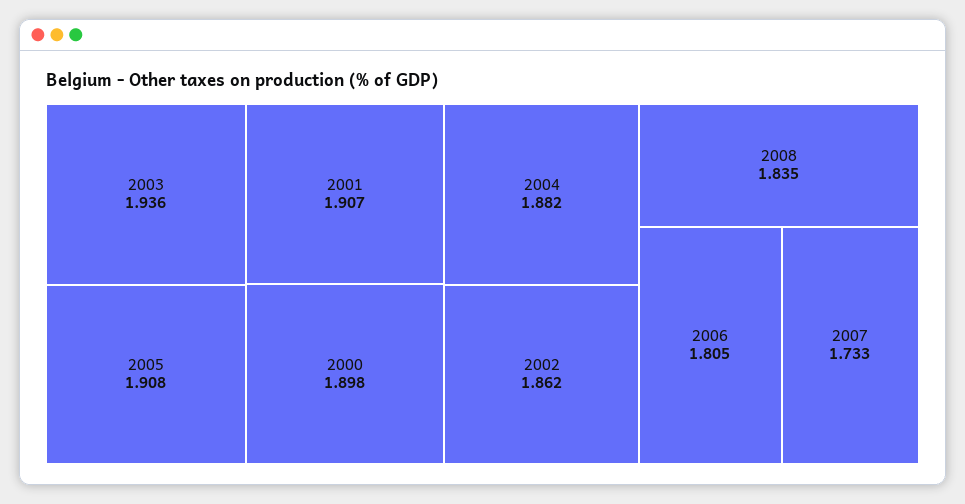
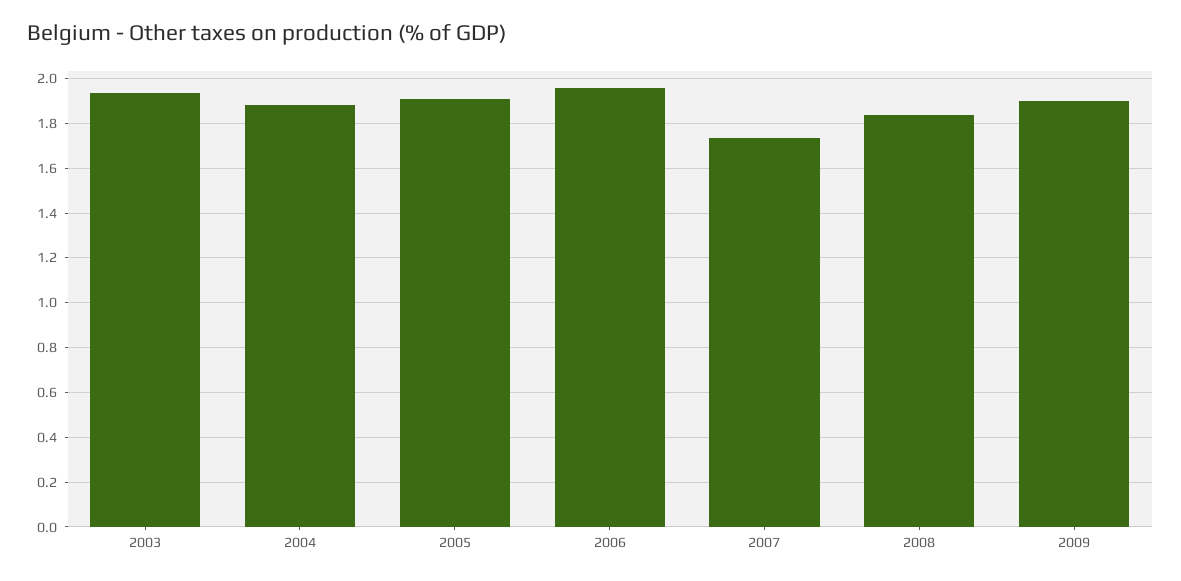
2001: 1.907 -> none
2000: 1.898 -> none
2002: 1.862 -> none
2006: 1.805 -> 1.95
2009: none -> 1.9

